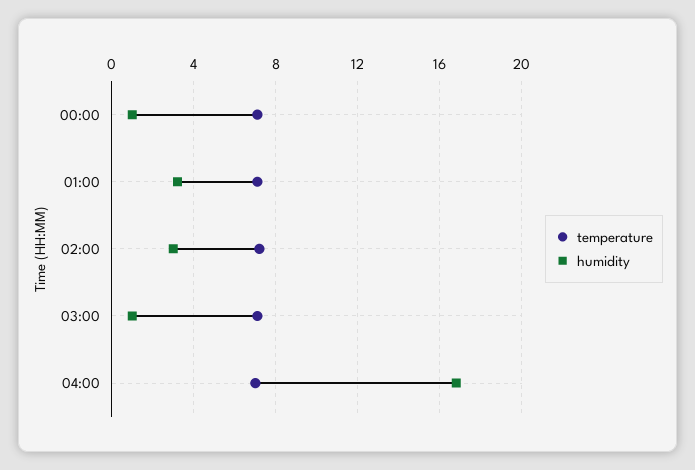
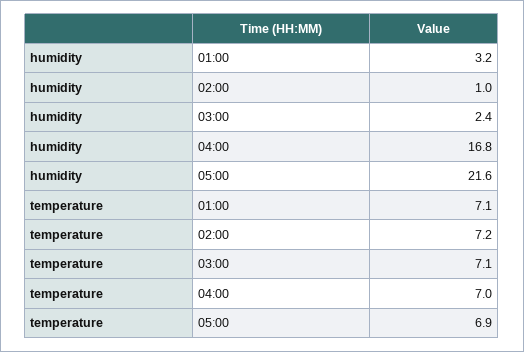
temperature, 00:00: 7 -> none
humidity, 00:00: 1 -> none
humidity, 02:00: 3 -> 1
humidity, 03:00: 1 -> 2.4
humidity, 05:00: none -> 21.6
temperature, 05:00: none -> 6.9

